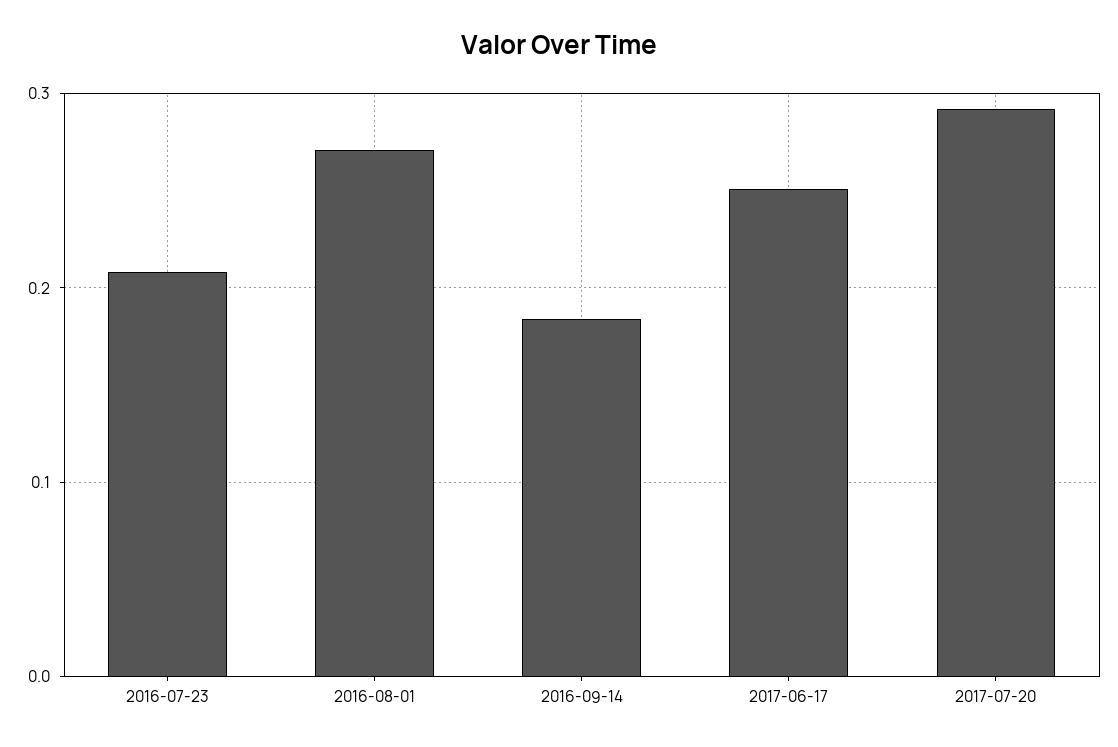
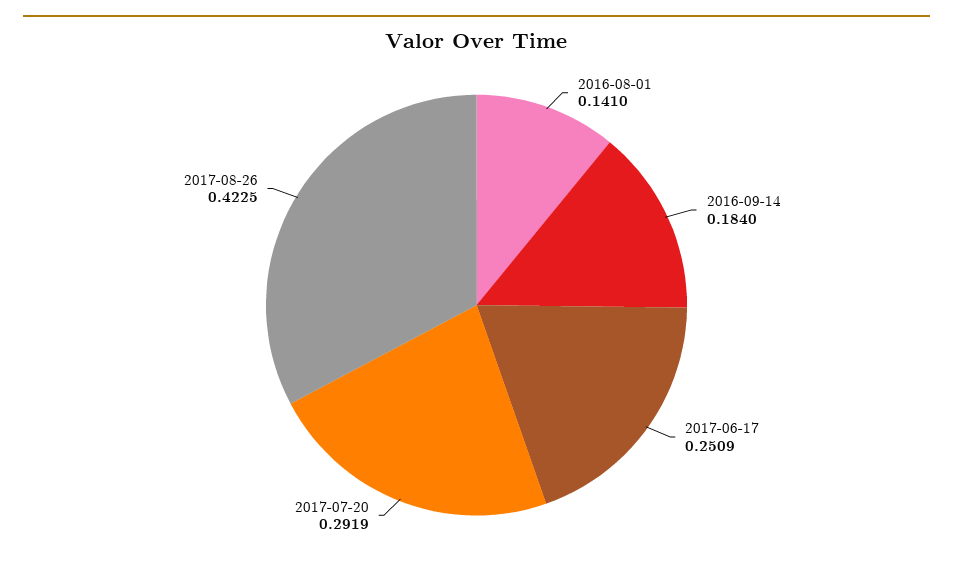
2016-07-23: 0.21 -> none
2016-08-01: 0.27 -> 0.141
2017-08-26: none -> 0.4225

